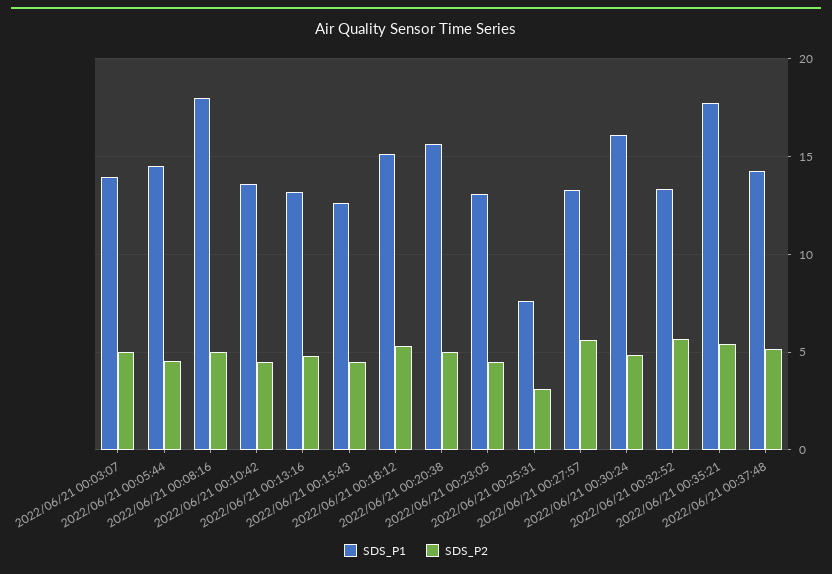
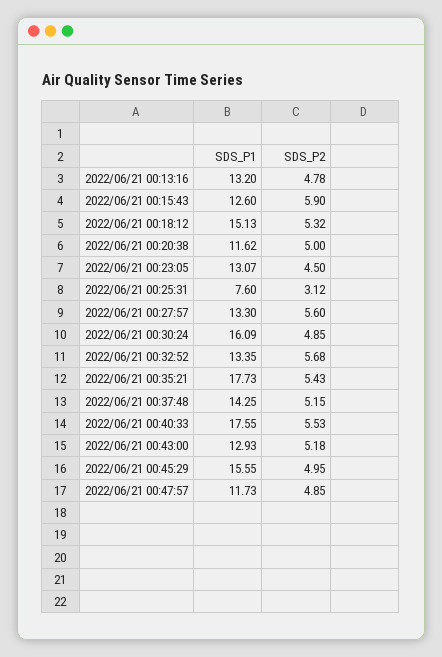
SDS_P1, 2022/06/21 00:03:07: 14 -> none
SDS_P2, 2022/06/21 00:03:07: 5 -> none
SDS_P1, 2022/06/21 00:05:44: 14.5 -> none
SDS_P2, 2022/06/21 00:05:44: 4.5 -> none
SDS_P1, 2022/06/21 00:08:16: 18 -> none
SDS_P2, 2022/06/21 00:08:16: 5 -> none
SDS_P1, 2022/06/21 00:10:42: 13.5 -> none
SDS_P2, 2022/06/21 00:10:42: 4.5 -> none
SDS_P2, 2022/06/21 00:15:43: 4.5 -> 5.9
SDS_P1, 2022/06/21 00:20:38: 15.5 -> 11.62
SDS_P1, 2022/06/21 00:40:33: none -> 17.55
SDS_P2, 2022/06/21 00:40:33: none -> 5.53
SDS_P1, 2022/06/21 00:43:00: none -> 12.93
SDS_P2, 2022/06/21 00:43:00: none -> 5.18
SDS_P1, 2022/06/21 00:45:29: none -> 15.55
SDS_P2, 2022/06/21 00:45:29: none -> 4.95
SDS_P1, 2022/06/21 00:47:57: none -> 11.73
SDS_P2, 2022/06/21 00:47:57: none -> 4.85

